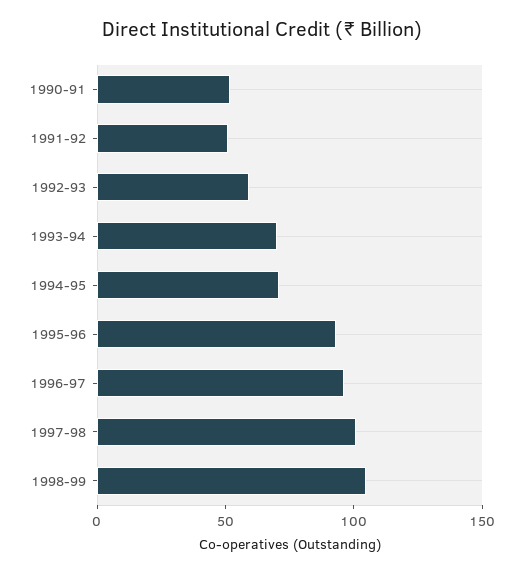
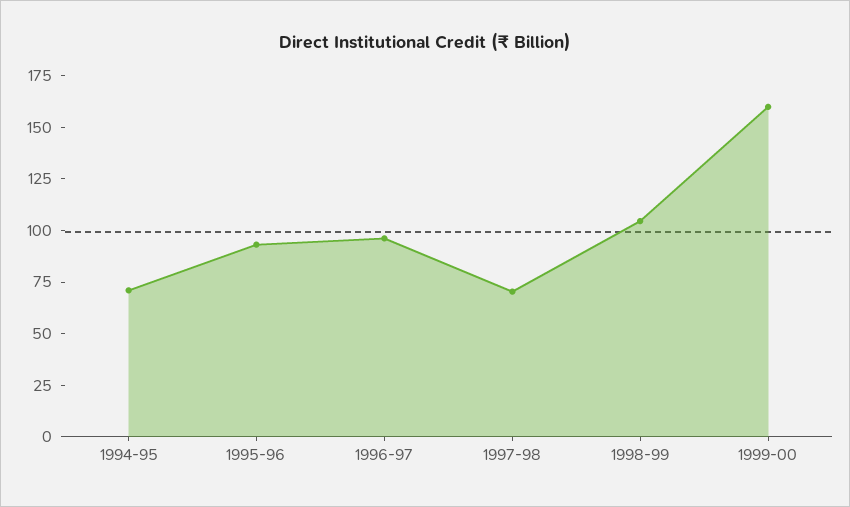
1990-91: 50 -> none
1991-92: 50 -> none
1992-93: 60 -> none
1993-94: 70 -> none
1997-98: 100 -> 70
1999-00: none -> 160

